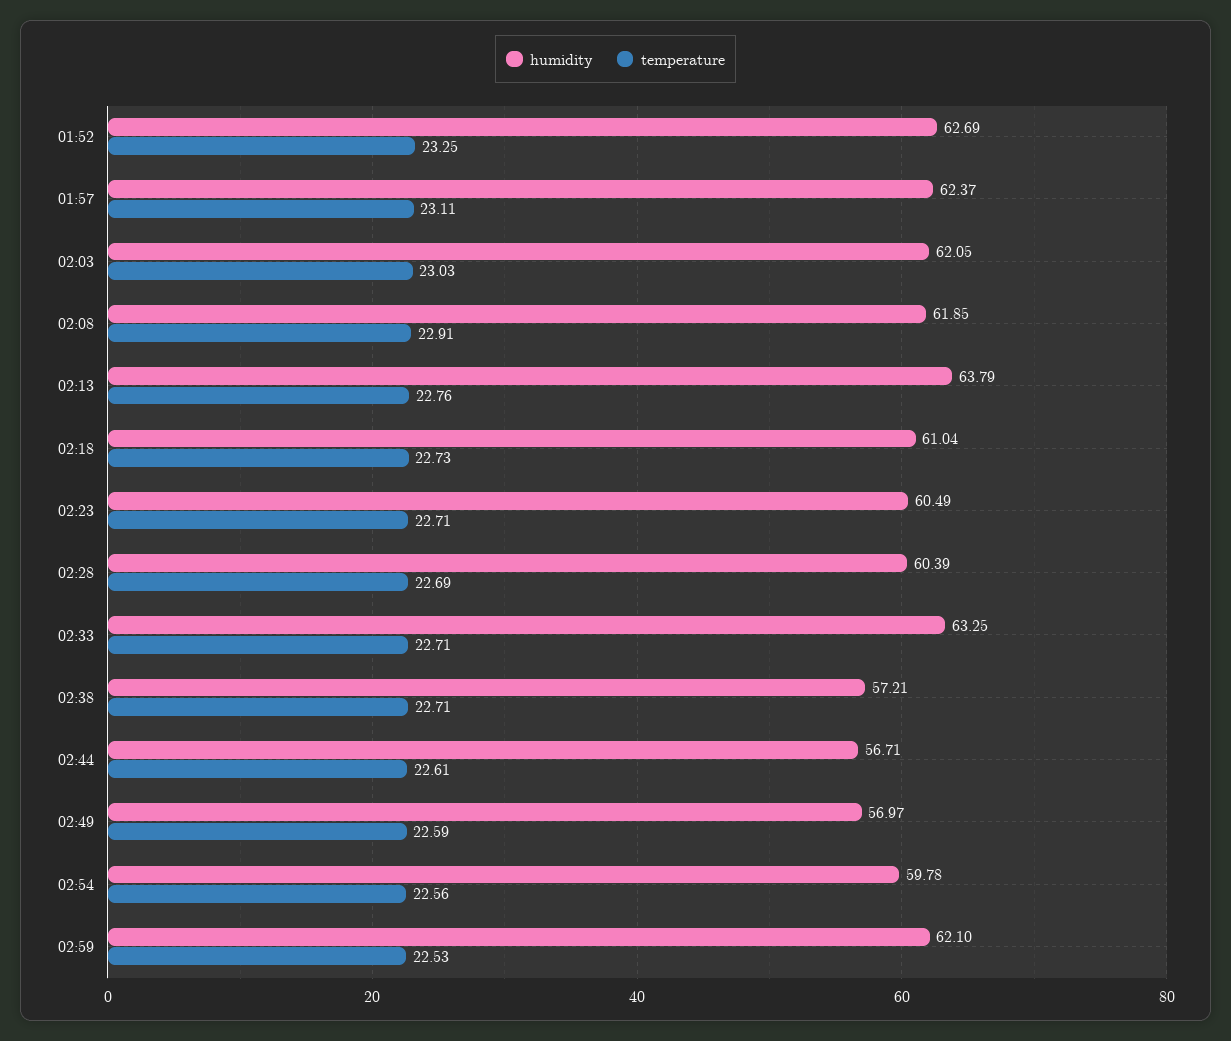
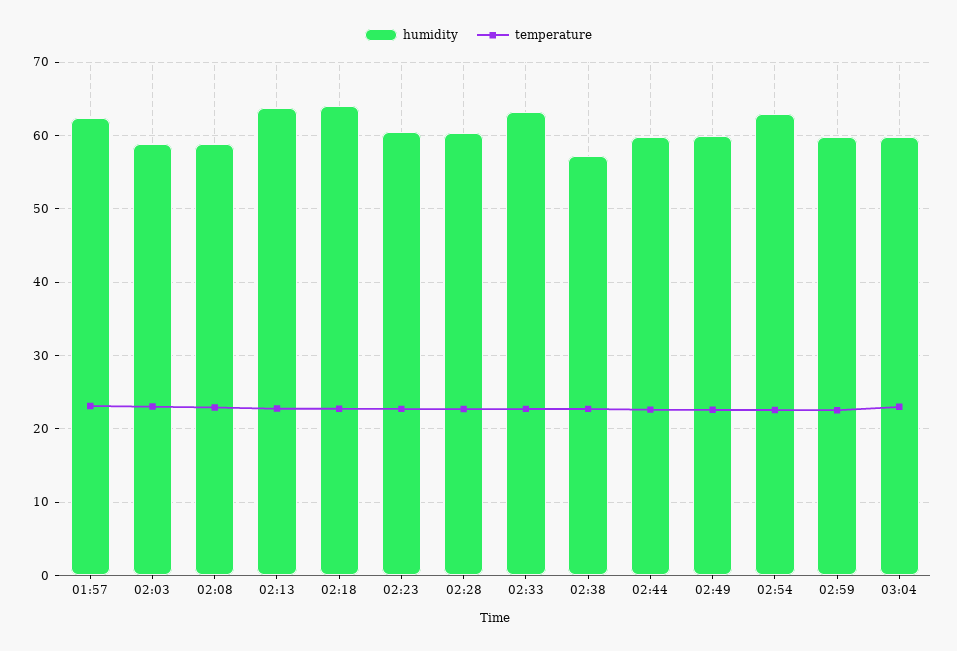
humidity, 01:52: 62.69 -> none
temperature, 01:52: 23.25 -> none
humidity, 02:03: 62.05 -> 59
humidity, 02:08: 61.85 -> 59
humidity, 02:18: 61.04 -> 64
humidity, 02:44: 56.71 -> 60
humidity, 02:49: 56.97 -> 60
humidity, 02:54: 59.78 -> 63
humidity, 02:59: 62.1 -> 60
humidity, 03:04: none -> 60
temperature, 03:04: none -> 23

